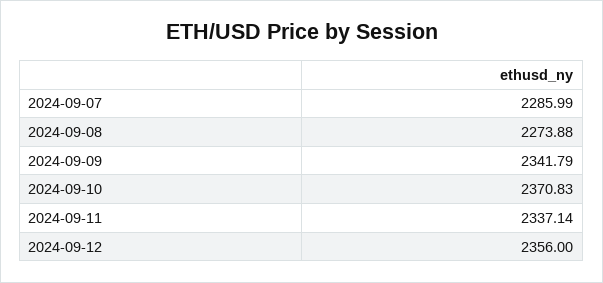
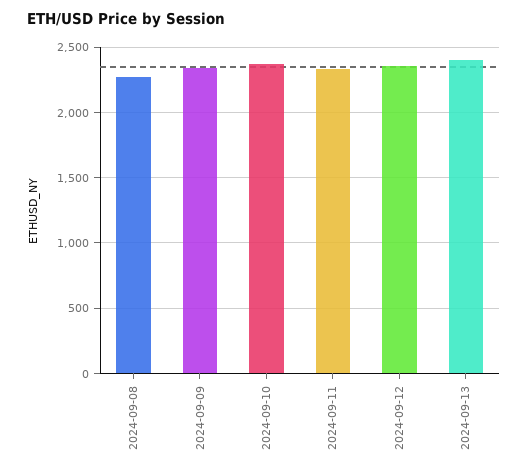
2024-09-07: 2285.99 -> none
2024-09-13: none -> 2400

